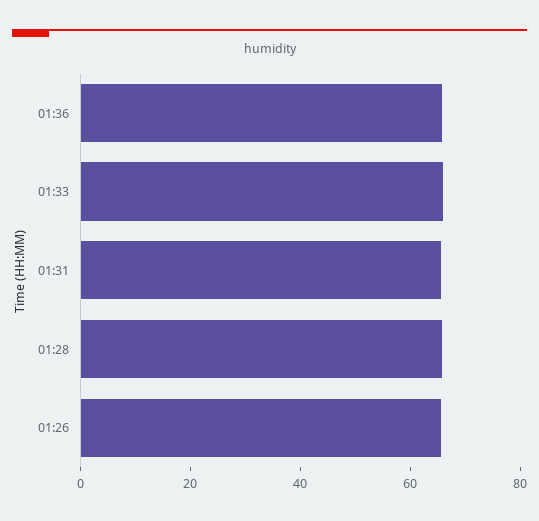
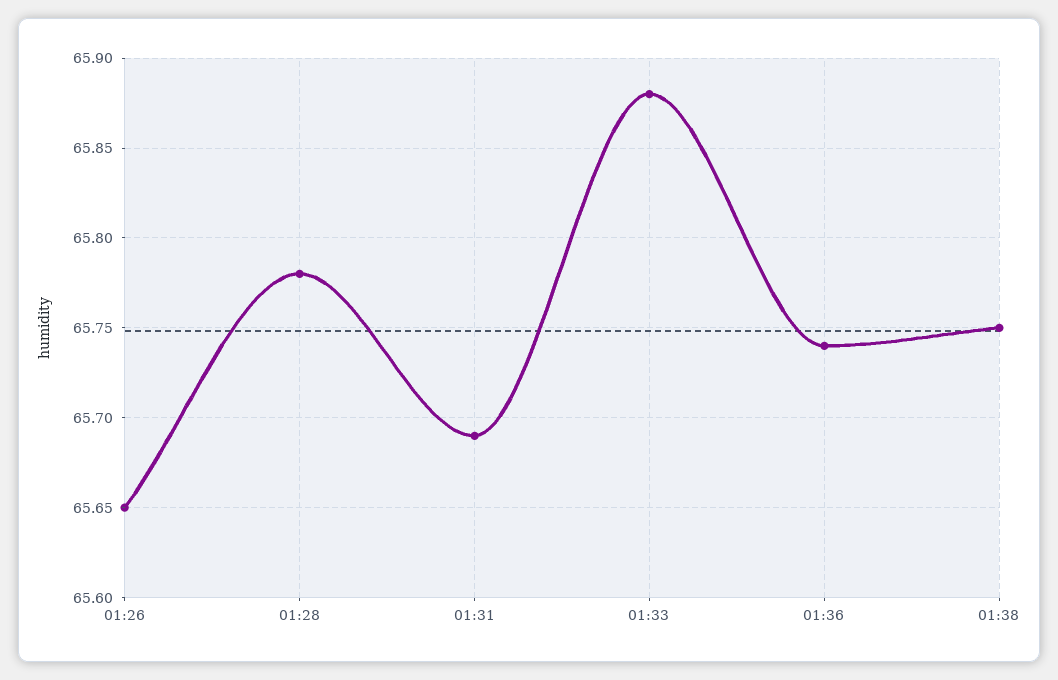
01:38: none -> 65.75

